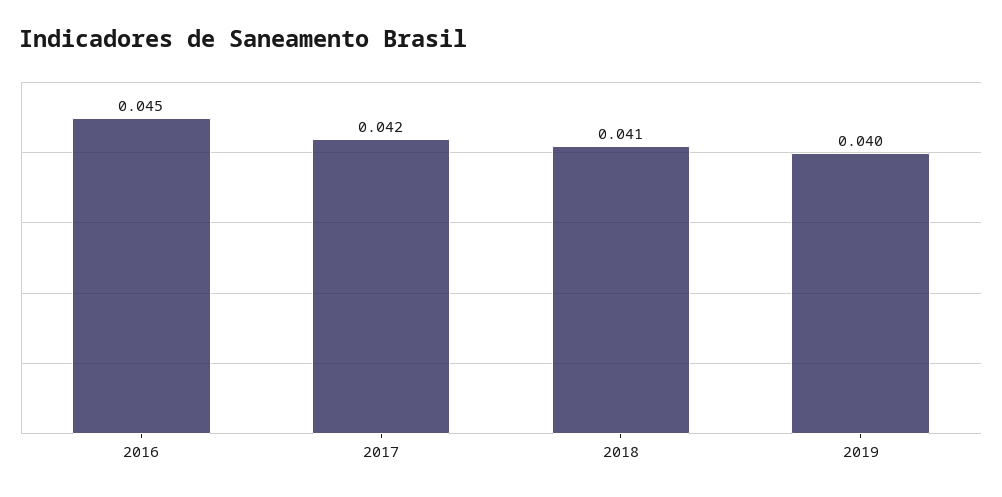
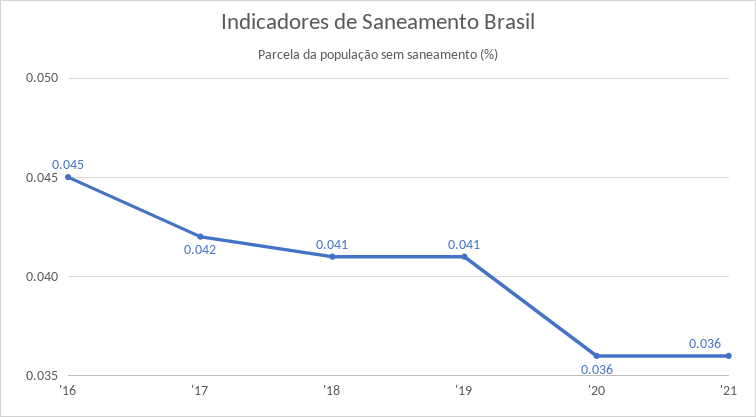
2019: 0.04 -> 0.041
'20: none -> 0.036
'21: none -> 0.036

